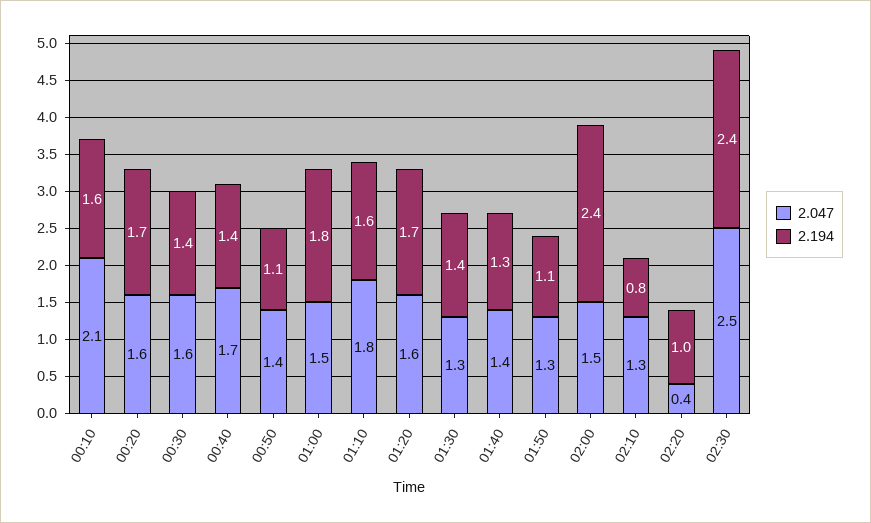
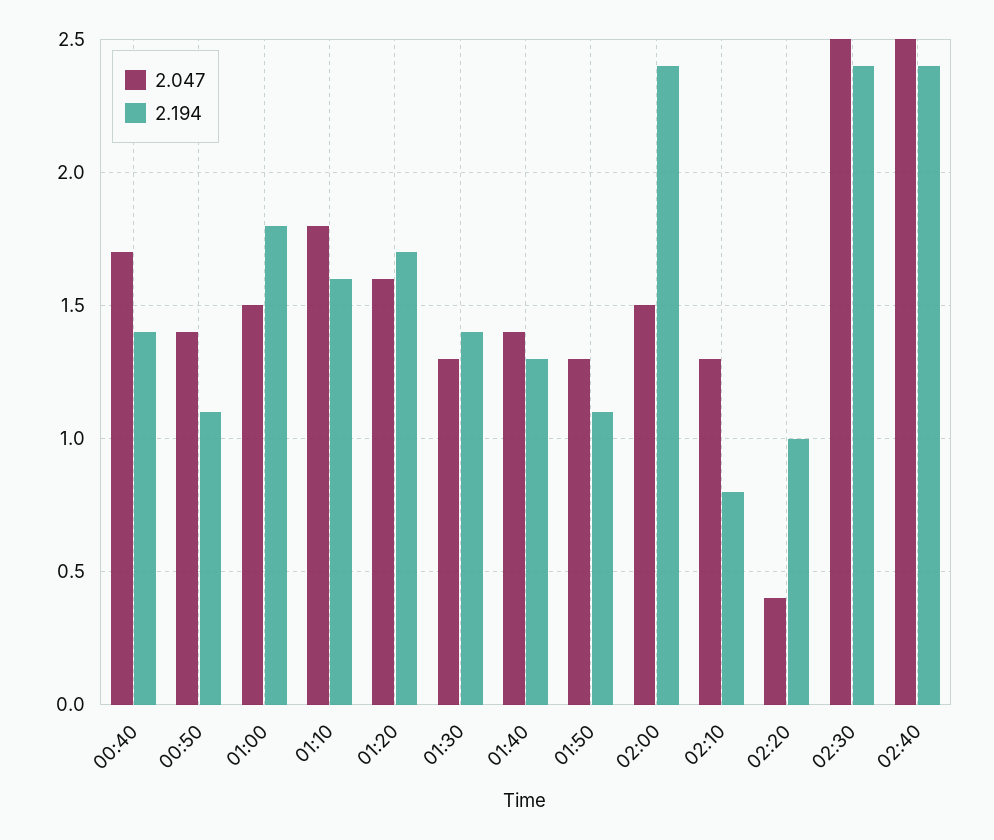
2.047, 00:10: 2.1 -> none
2.194, 00:10: 1.6 -> none
2.047, 00:20: 1.6 -> none
2.194, 00:20: 1.7 -> none
2.047, 00:30: 1.6 -> none
2.194, 00:30: 1.4 -> none
2.047, 02:40: none -> 2.5
2.194, 02:40: none -> 2.4

